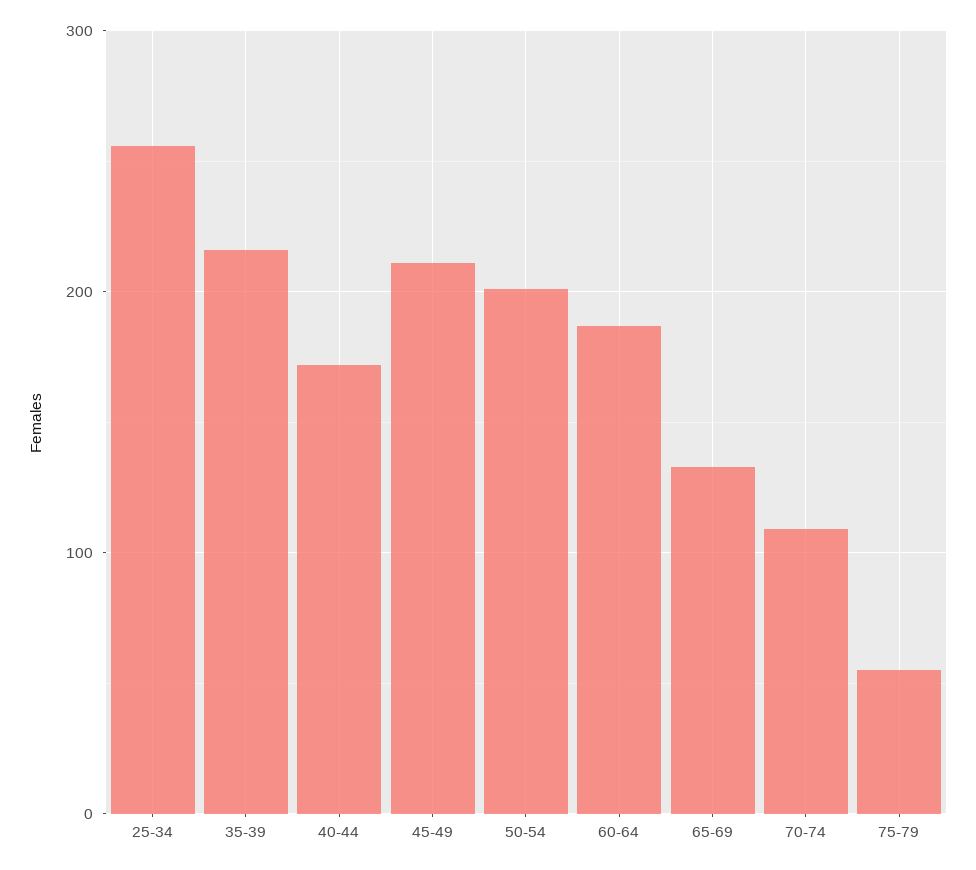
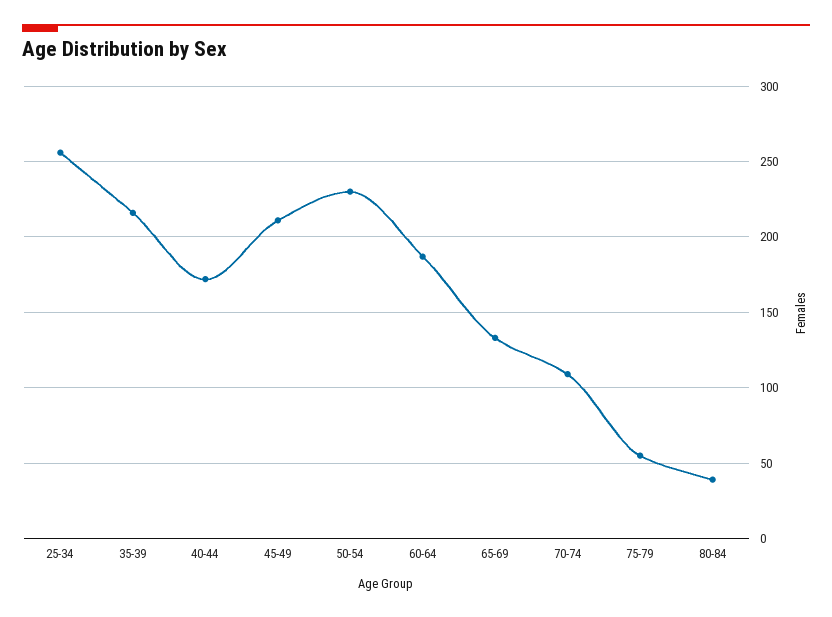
50-54: 200 -> 230
80-84: none -> 40

